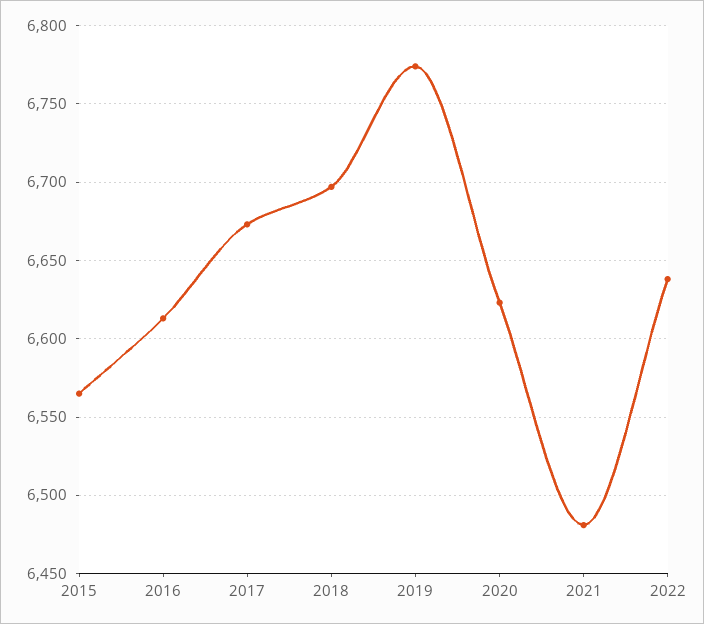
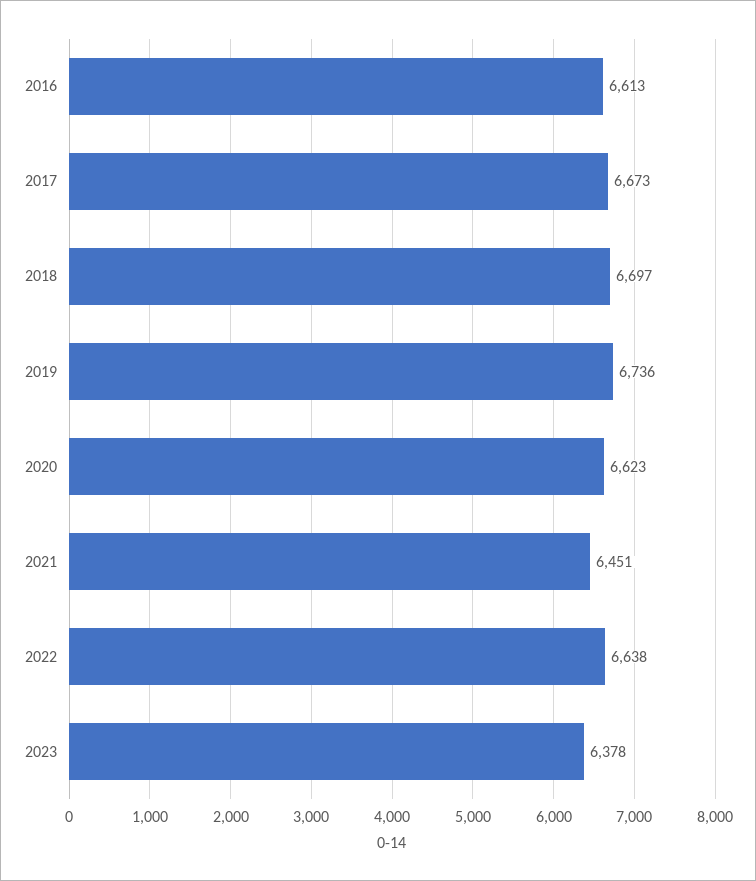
2015: 6565 -> none
2019: 6775 -> 6736
2021: 6480 -> 6451
2023: none -> 6378

